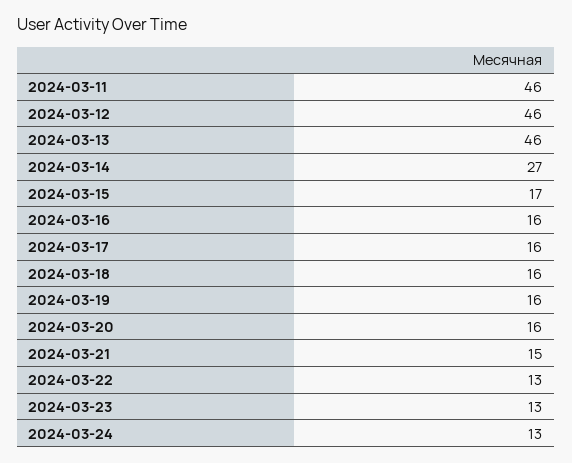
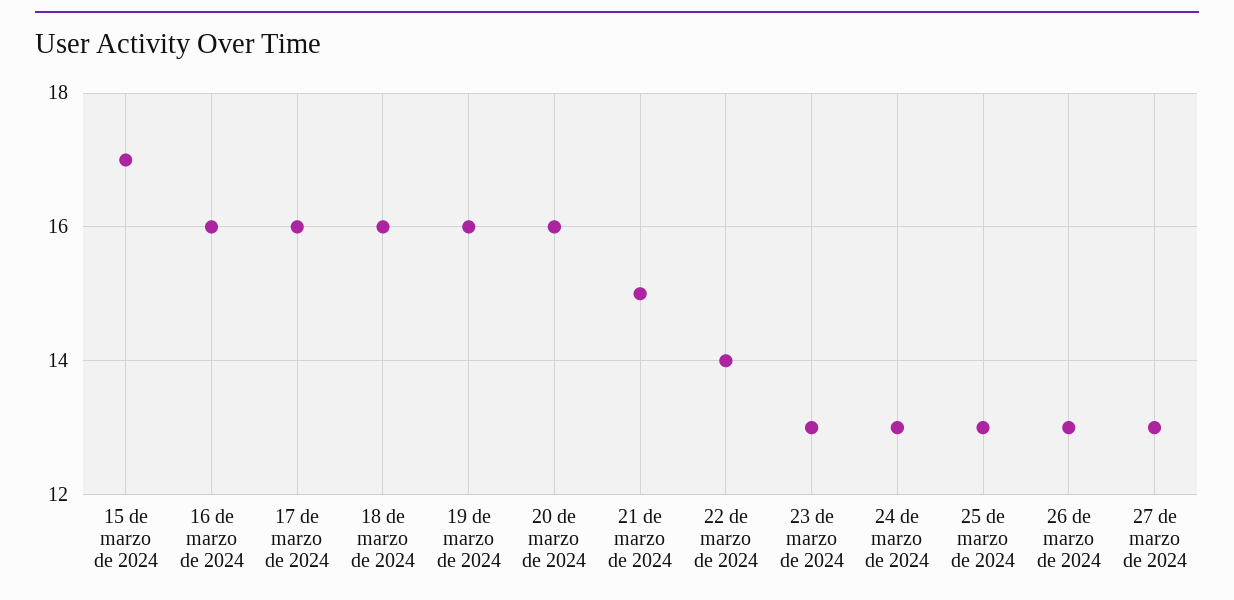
2024-03-11: 46 -> none
2024-03-12: 46 -> none
2024-03-13: 46 -> none
2024-03-14: 27 -> none
2024-03-22: 13 -> 14
25 de marzo de 2024: none -> 13
26 de marzo de 2024: none -> 13
27 de marzo de 2024: none -> 13

